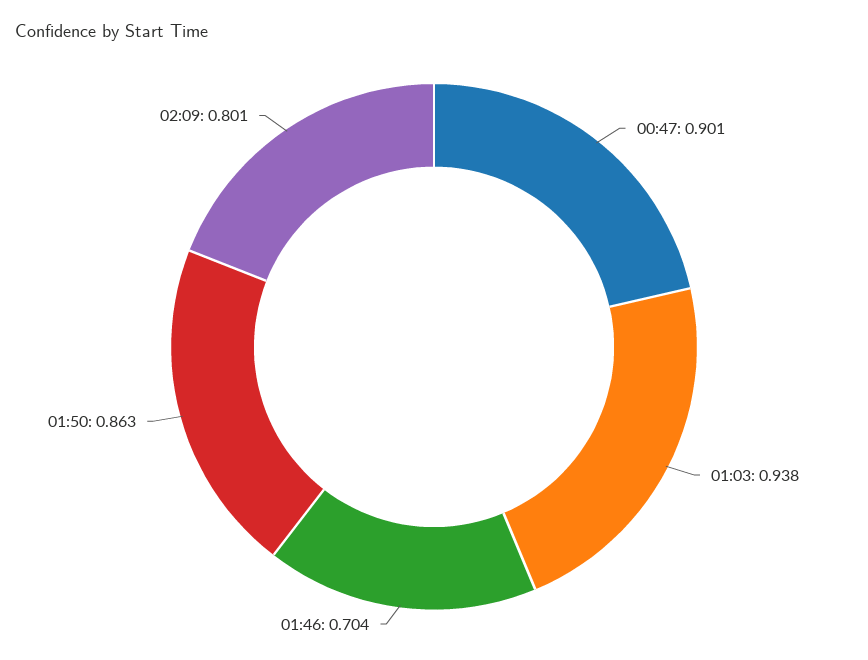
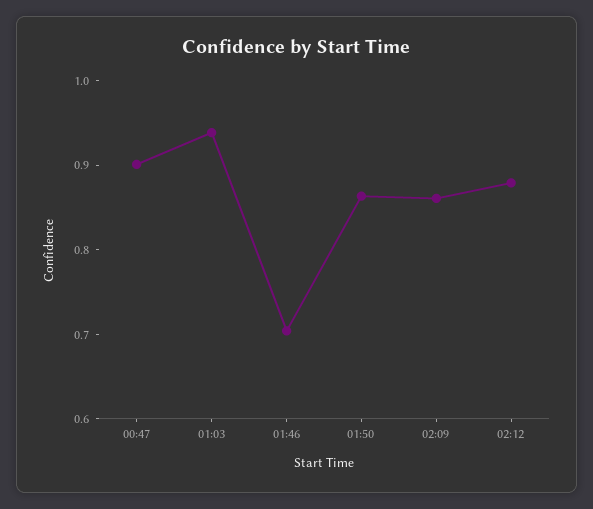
02:09: 0.801 -> 0.86
02:12: none -> 0.88

